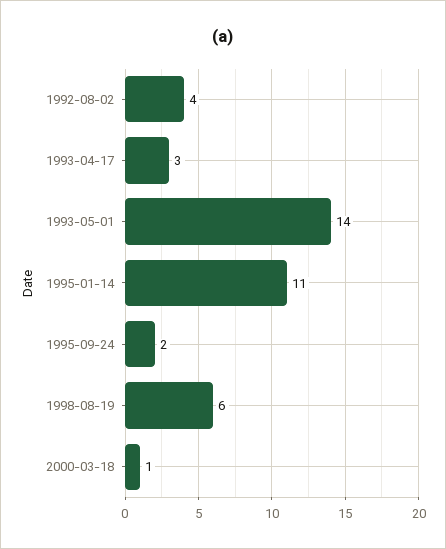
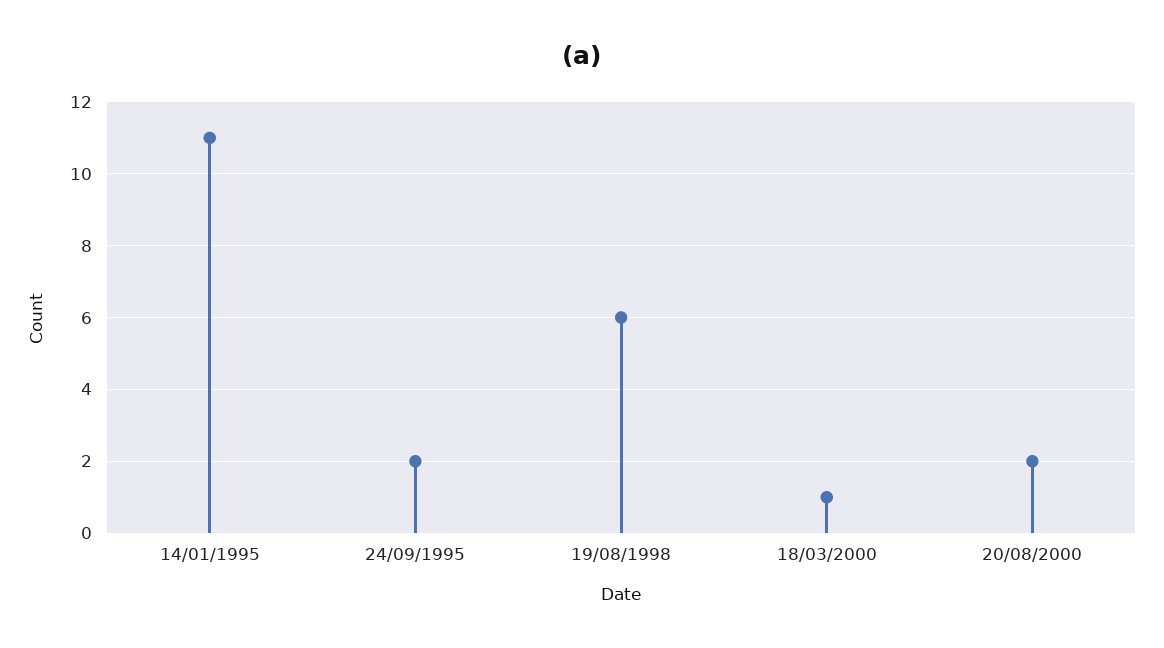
1992-08-02: 4 -> none
1993-04-17: 3 -> none
1993-05-01: 14 -> none
20/08/2000: none -> 2

